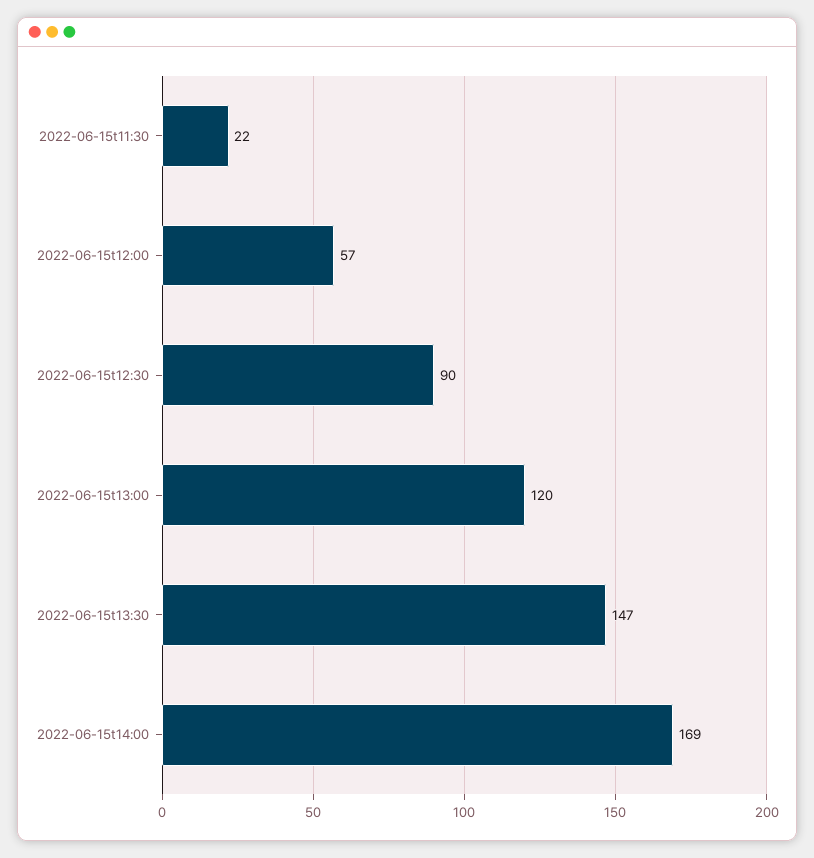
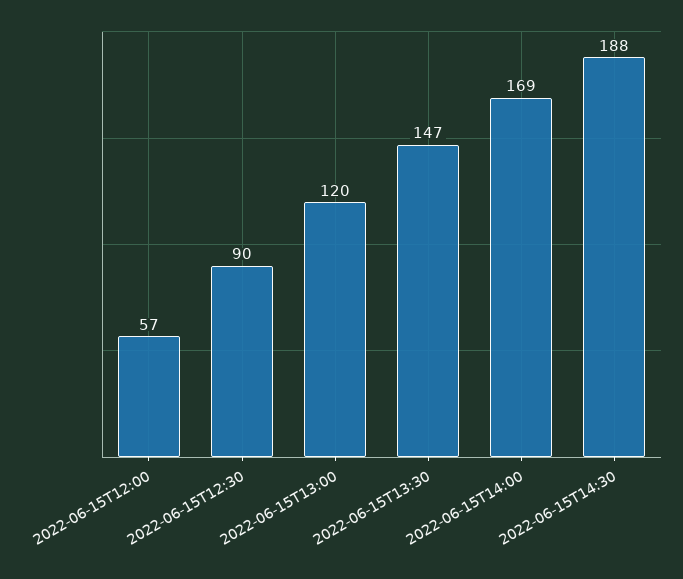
2022-06-15t11:30: 22 -> none
2022-06-15T14:30: none -> 188

